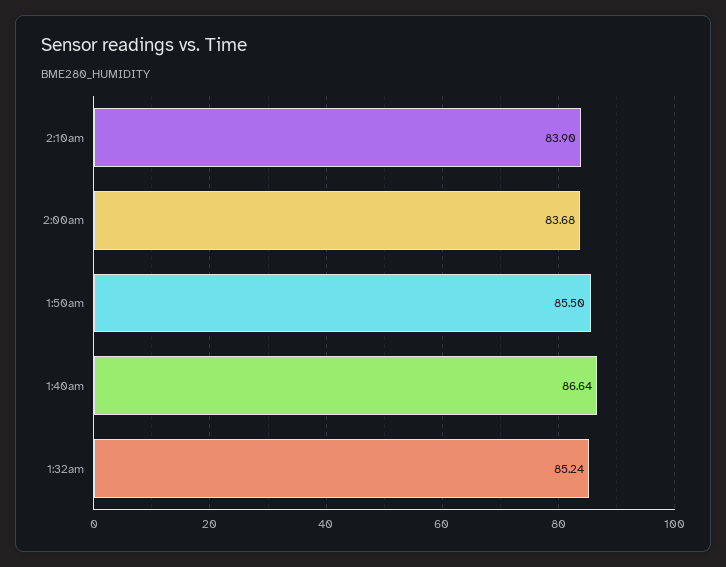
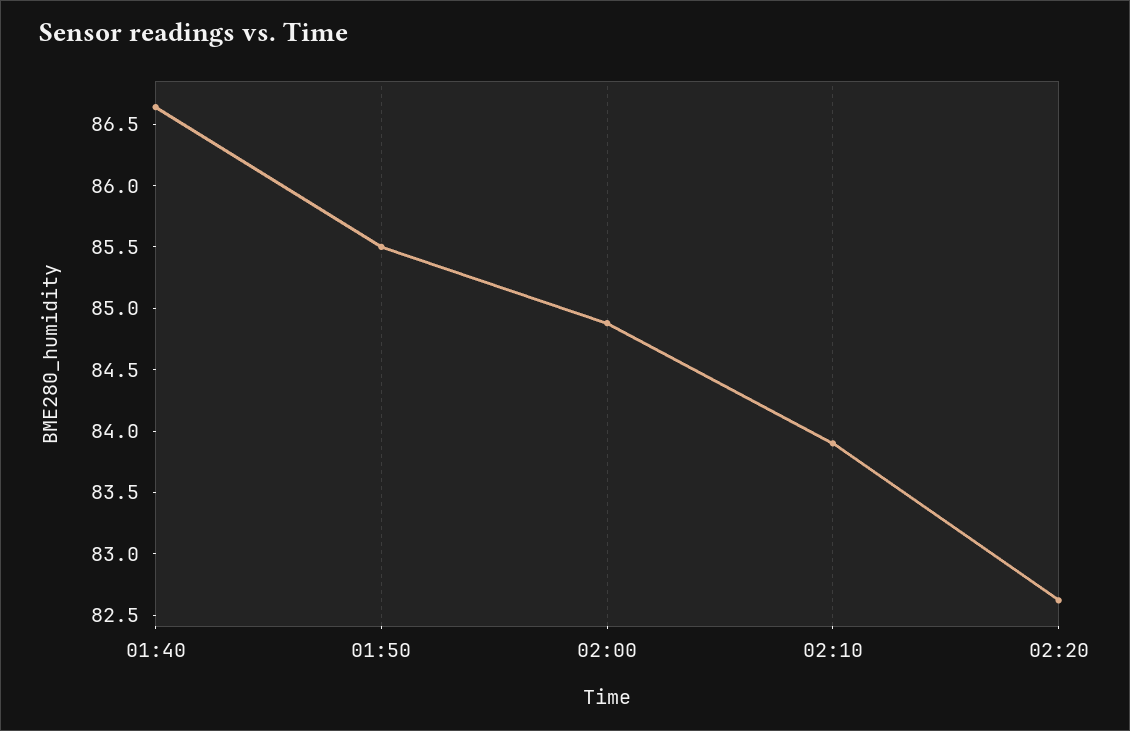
2:00am: 83.68 -> 84.9
1:32am: 85.24 -> none
02:20: none -> 82.6

